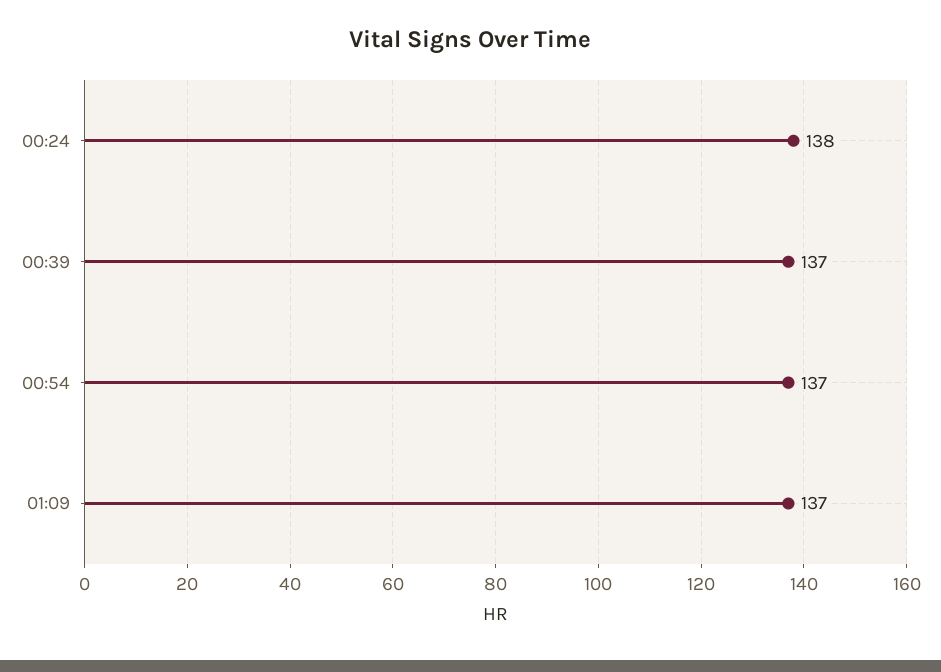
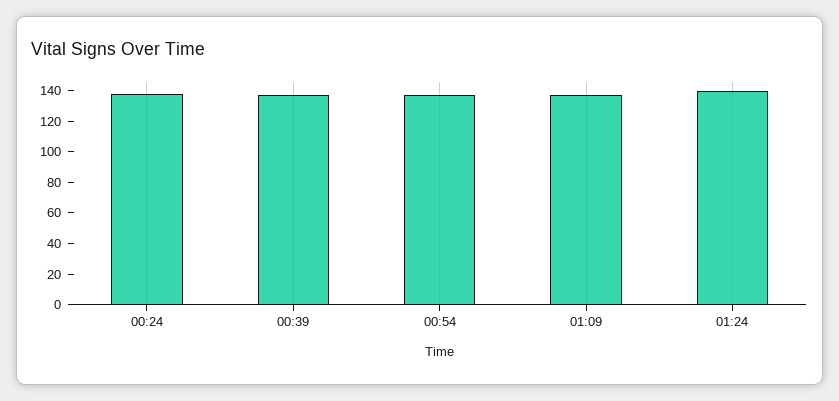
01:24: none -> 140

